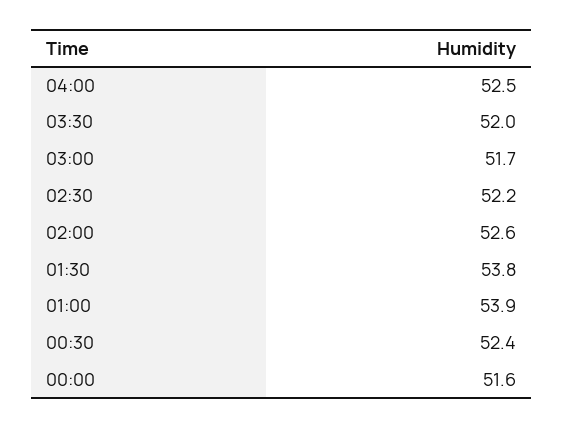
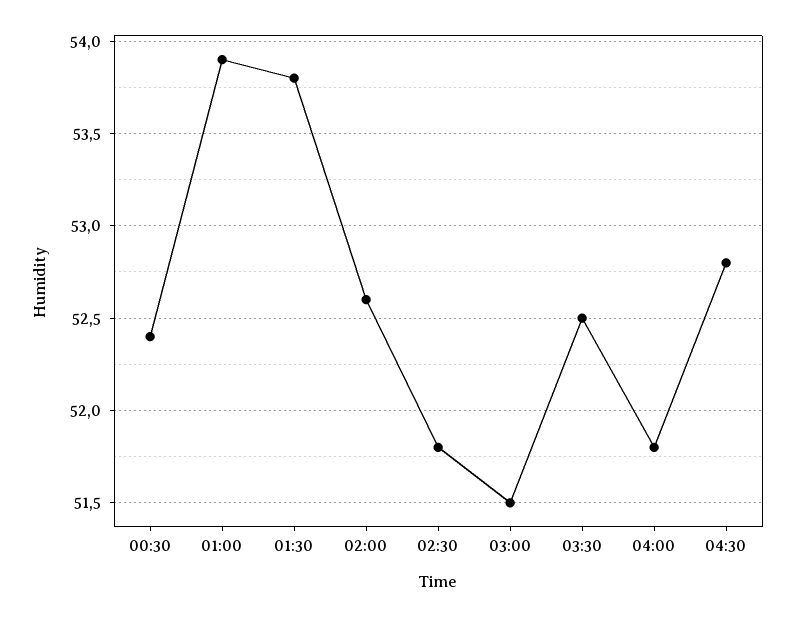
04:00: 52.5 -> 51.8
03:30: 52 -> 52.5
03:00: 51.7 -> 51.5
02:30: 52.2 -> 51.8
00:00: 51.6 -> none
04:30: none -> 52.8

